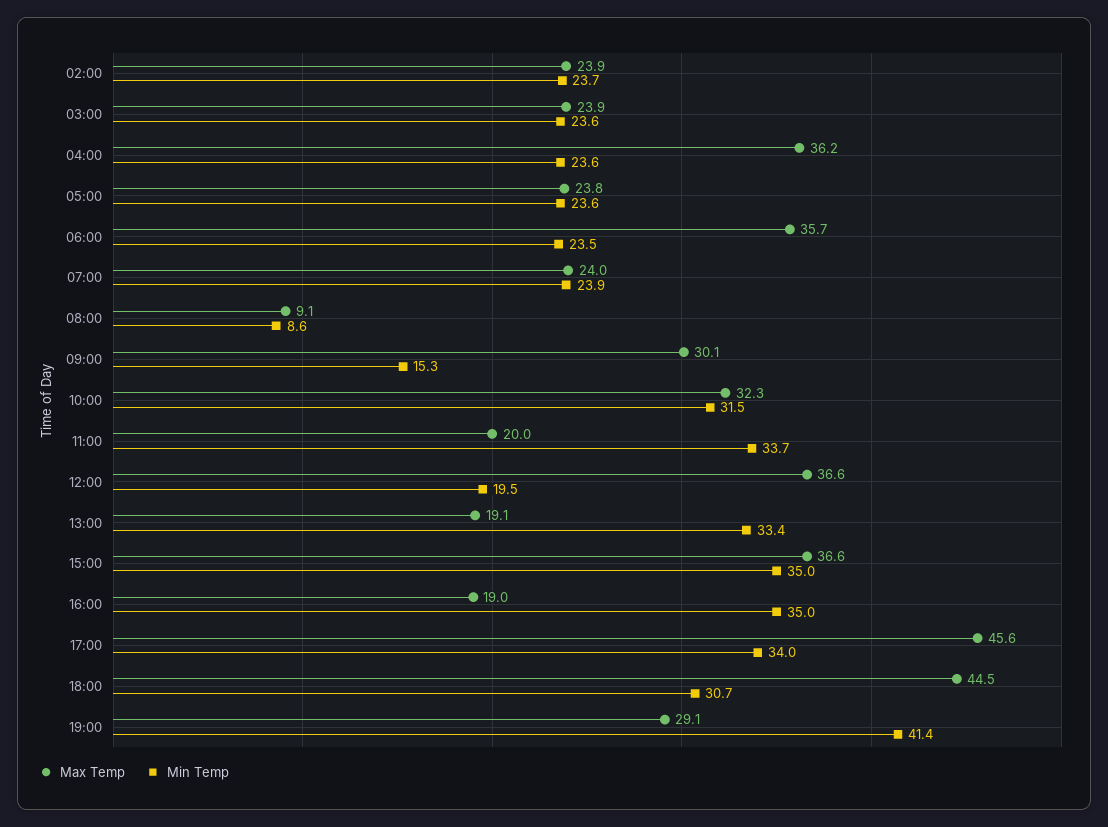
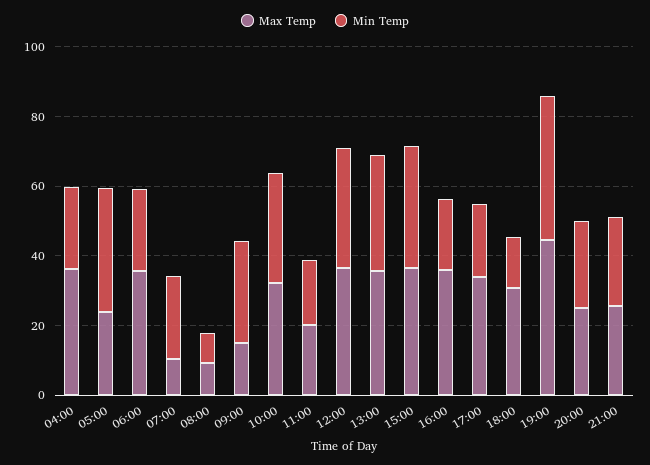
Max Temp, 02:00: 23.9 -> none
Min Temp, 02:00: 23.7 -> none
Max Temp, 03:00: 23.9 -> none
Min Temp, 03:00: 23.6 -> none
Min Temp, 05:00: 23.6 -> 35
Max Temp, 07:00: 24 -> 10
Max Temp, 09:00: 30.1 -> 15
Min Temp, 09:00: 15.3 -> 30
Min Temp, 11:00: 33.7 -> 20
Min Temp, 12:00: 19.5 -> 35
Max Temp, 13:00: 19.1 -> 35
Max Temp, 16:00: 19 -> 35
Min Temp, 16:00: 35 -> 20
Max Temp, 17:00: 45.6 -> 35
Min Temp, 17:00: 34 -> 20
Max Temp, 18:00: 44.5 -> 30
Min Temp, 18:00: 30.7 -> 15
Max Temp, 19:00: 29.1 -> 45
Max Temp, 20:00: none -> 25
Min Temp, 20:00: none -> 25
Max Temp, 21:00: none -> 25
Min Temp, 21:00: none -> 25

